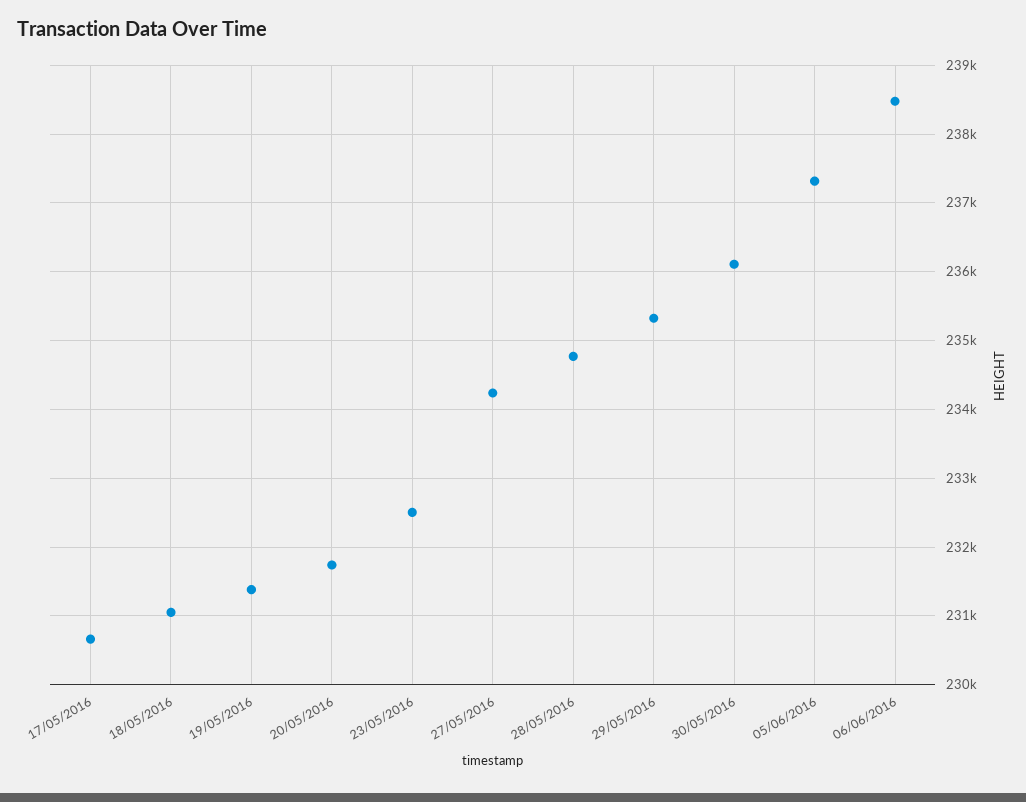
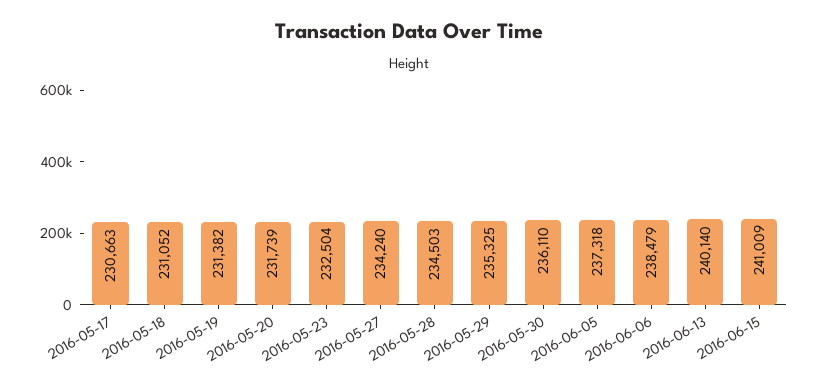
28/05/2016: 234800 -> 234503
2016-06-13: none -> 240140
2016-06-15: none -> 241009

